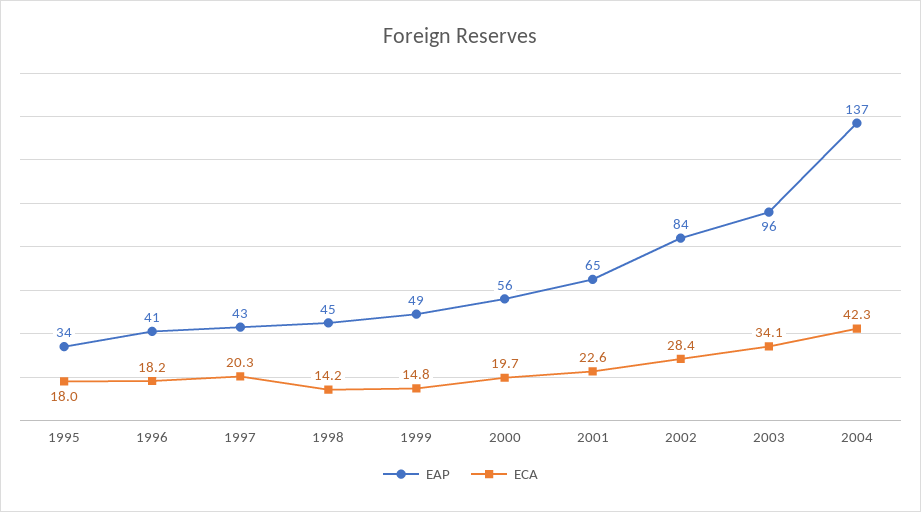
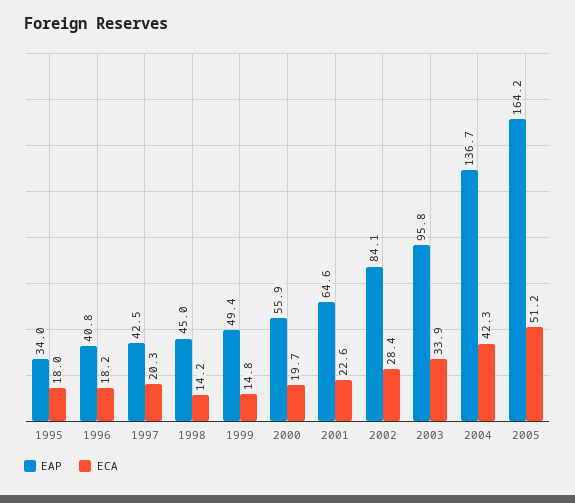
ECA, 2003: 34.1 -> 33.9
EAP, 2005: none -> 164.2
ECA, 2005: none -> 51.2

